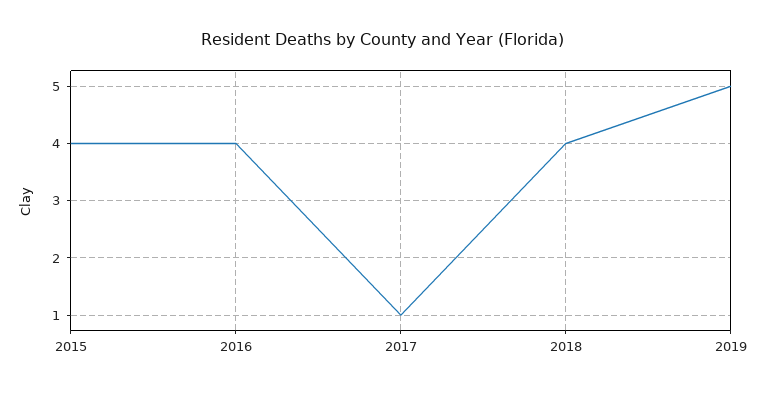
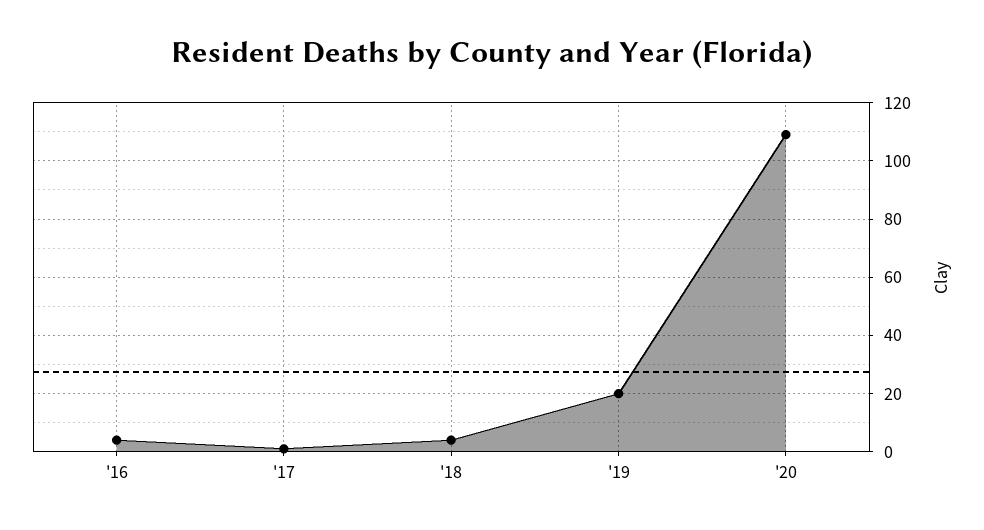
2015: 4 -> none
2019: 5 -> 20
'20: none -> 110

